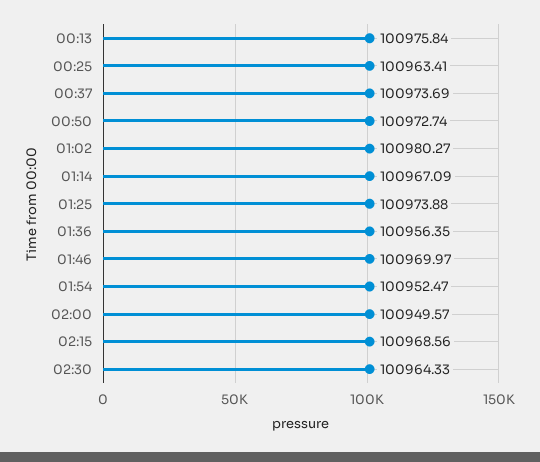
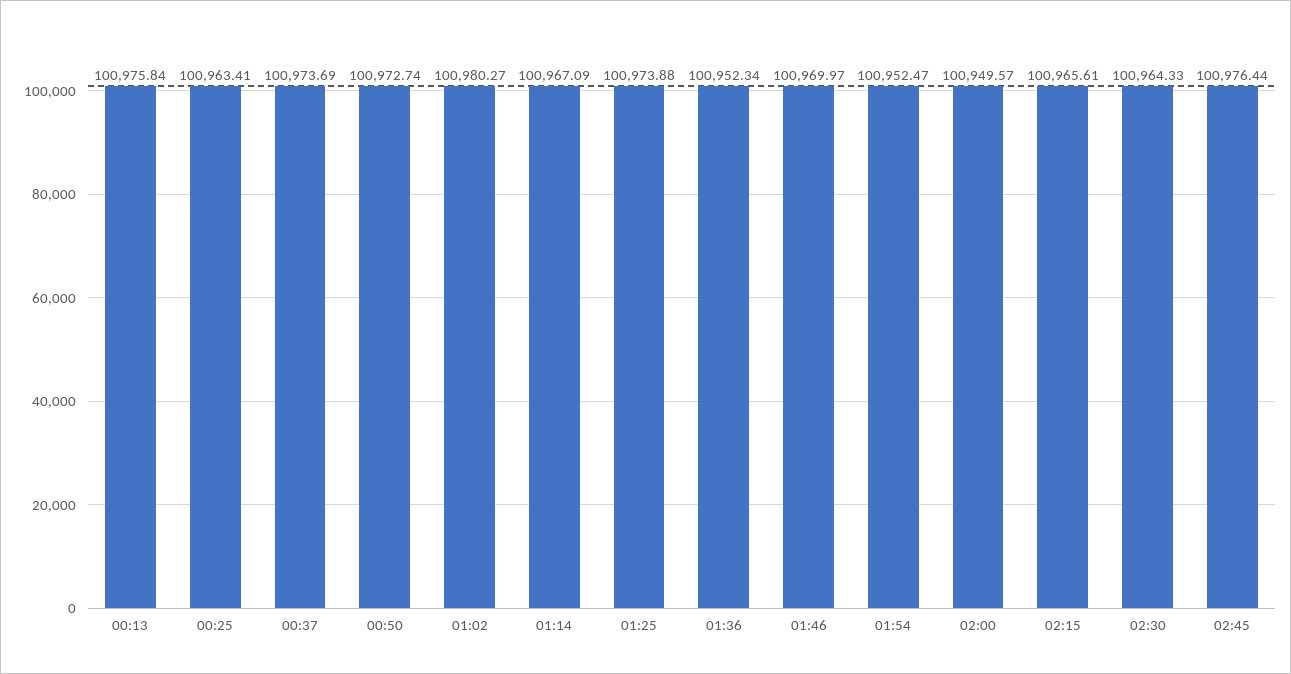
01:36: 100956.35 -> 100952.34
02:15: 100968.56 -> 100965.61
02:45: none -> 100976.44

